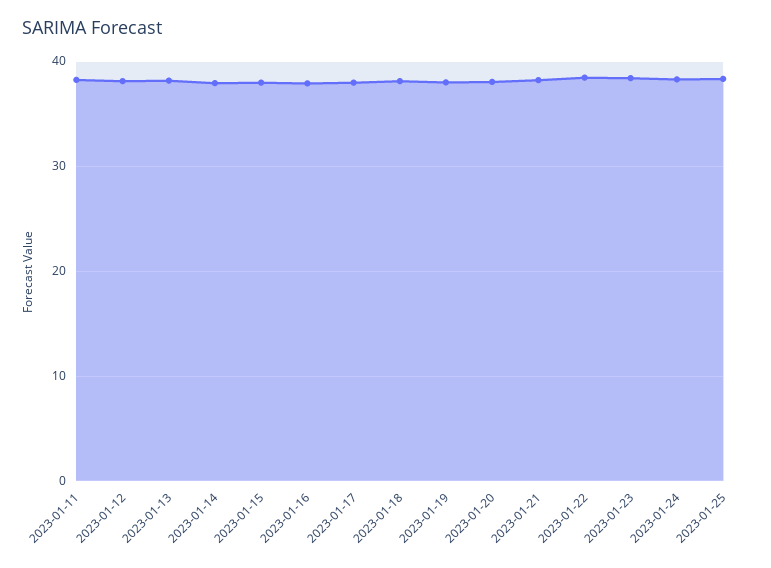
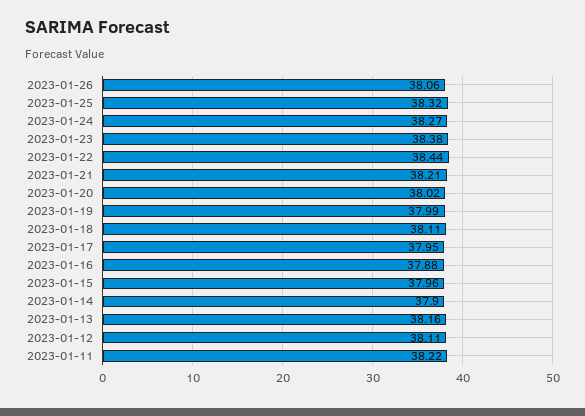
2023-01-26: none -> 38.06

